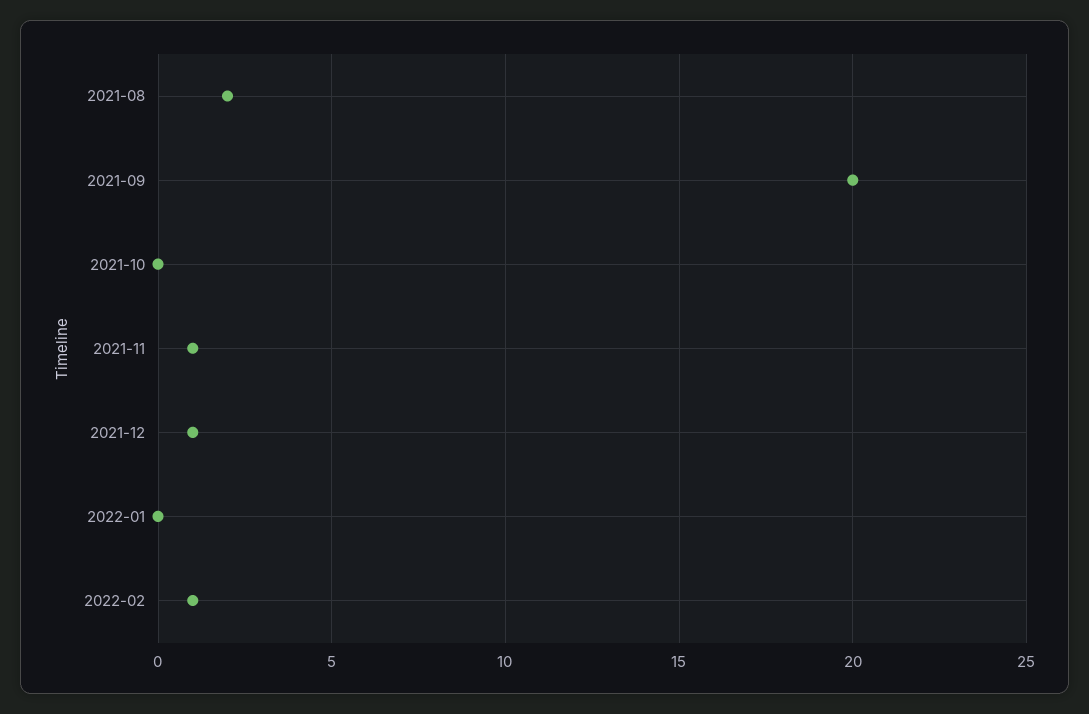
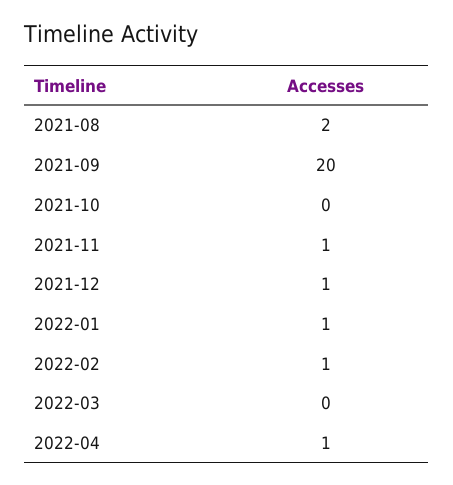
2022-01: 0 -> 1
2022-03: none -> 0
2022-04: none -> 1

